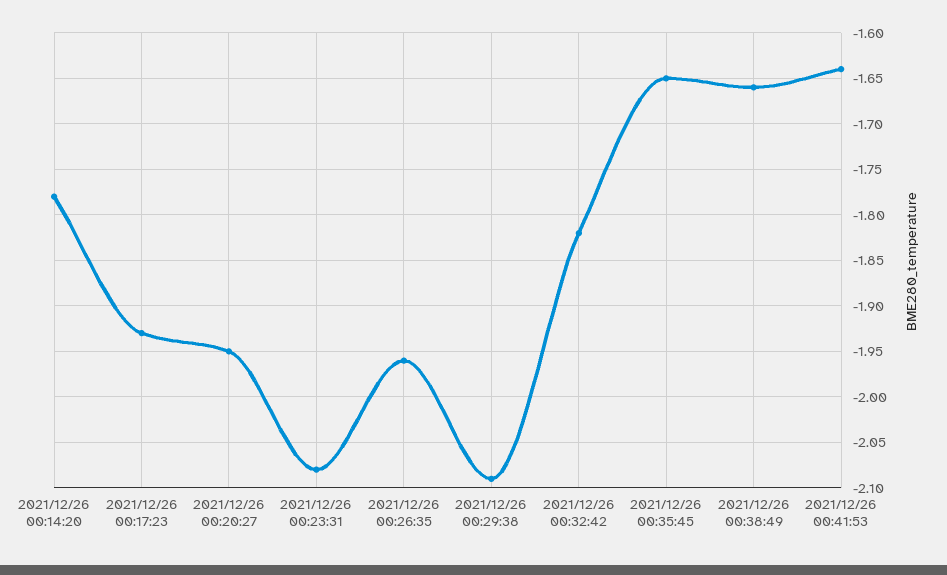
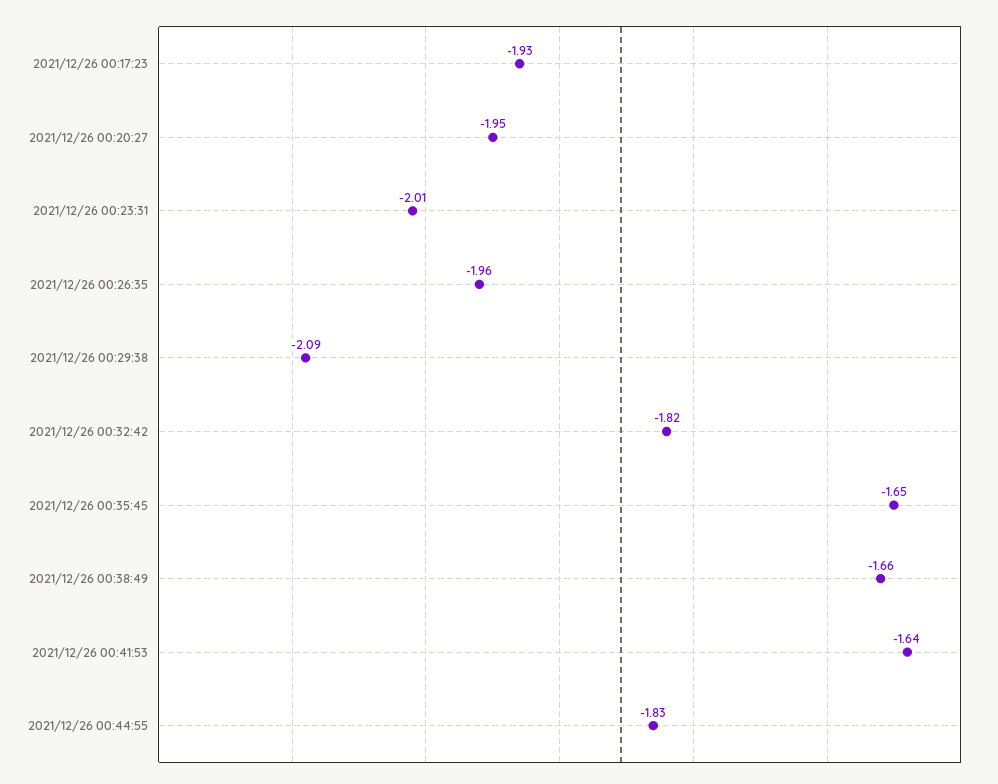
2021/12/26 00:14:20: -1.78 -> none
2021/12/26 00:23:31: -2.08 -> -2.01
2021/12/26 00:44:55: none -> -1.83

